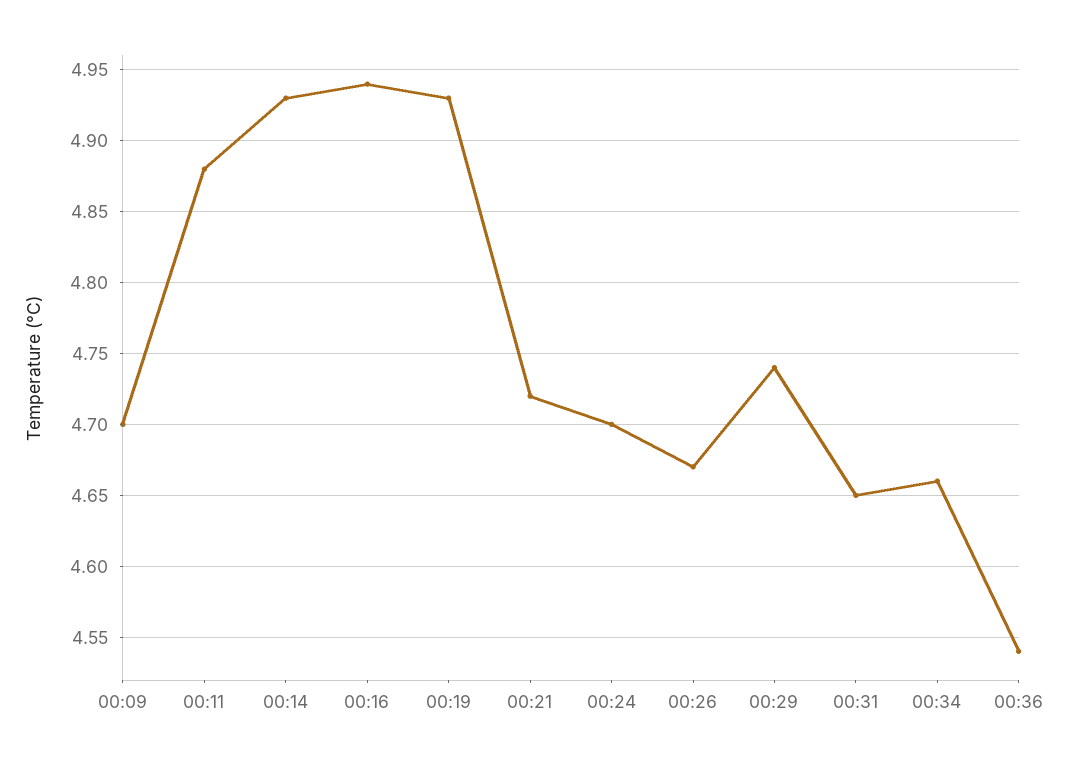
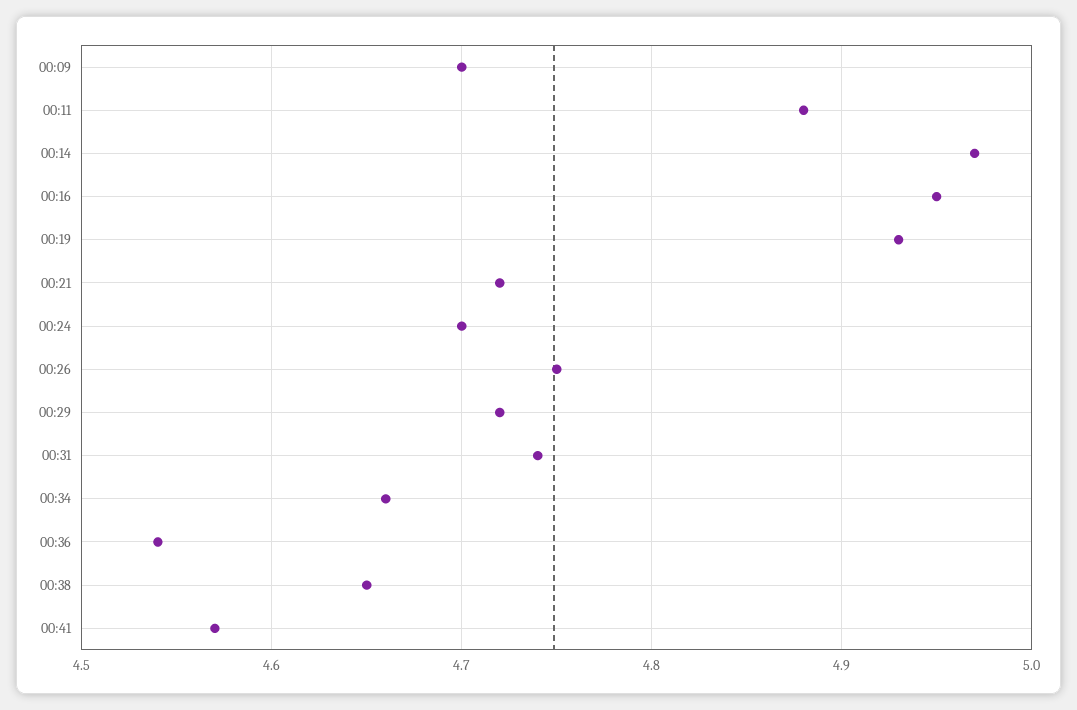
00:14: 4.93 -> 4.97
00:16: 4.94 -> 4.95
00:26: 4.67 -> 4.75
00:29: 4.74 -> 4.72
00:31: 4.65 -> 4.74
00:38: none -> 4.65
00:41: none -> 4.57

